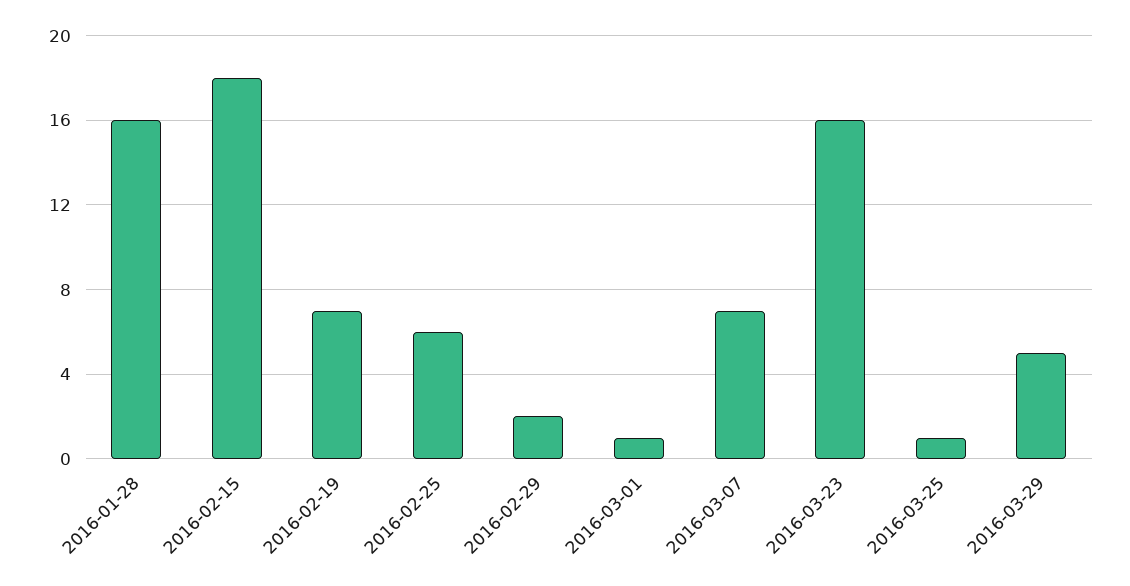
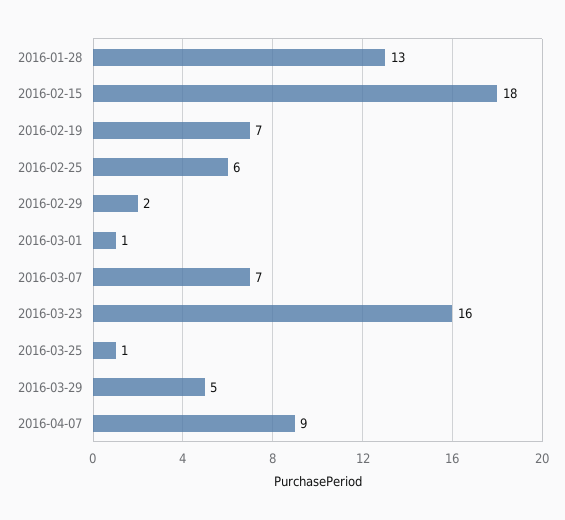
2016-01-28: 16 -> 13
2016-04-07: none -> 9

